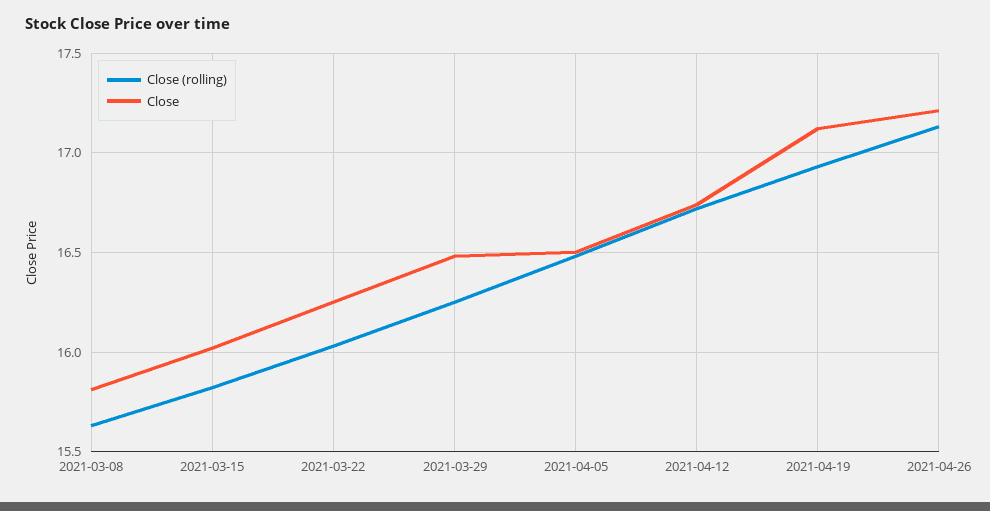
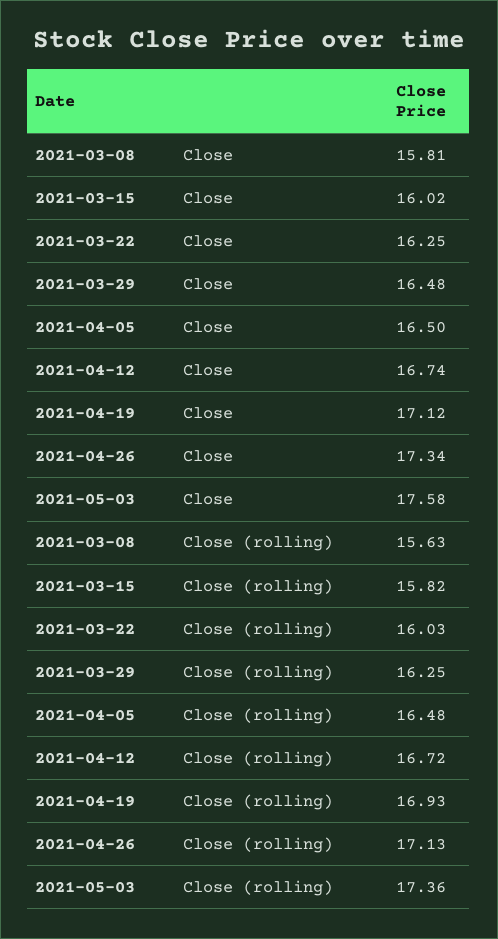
Close, 2021-04-26: 17.2 -> 17.34
Close, 2021-05-03: none -> 17.58
Close (rolling), 2021-05-03: none -> 17.36

